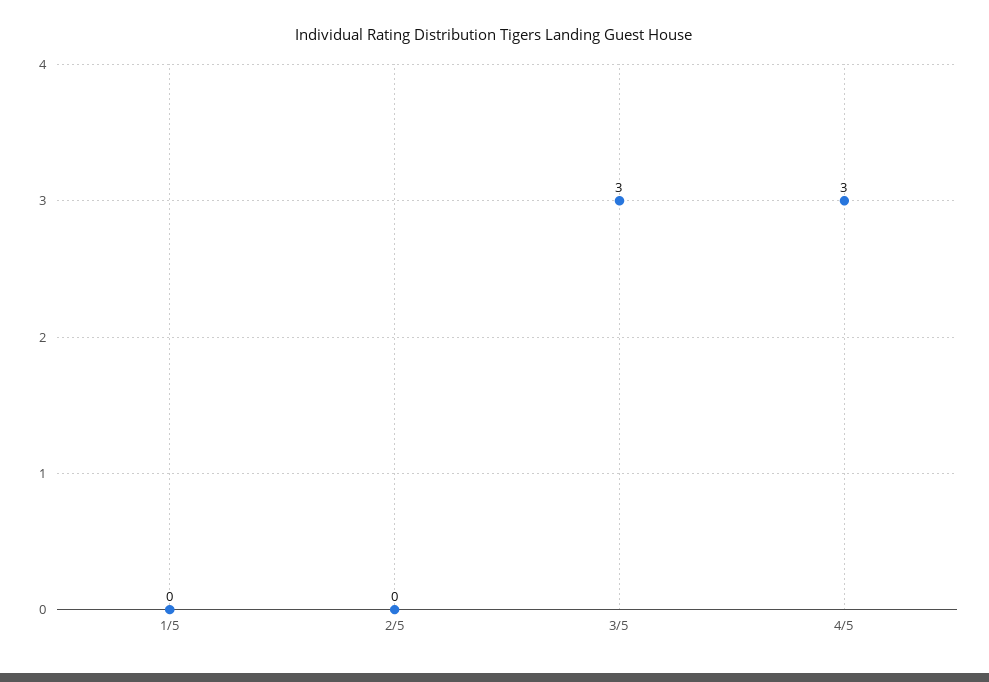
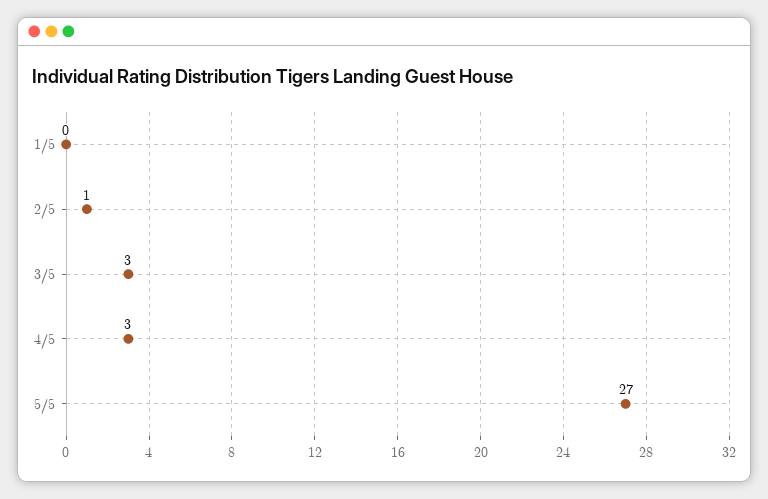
2/5: 0 -> 1
5/5: none -> 27

